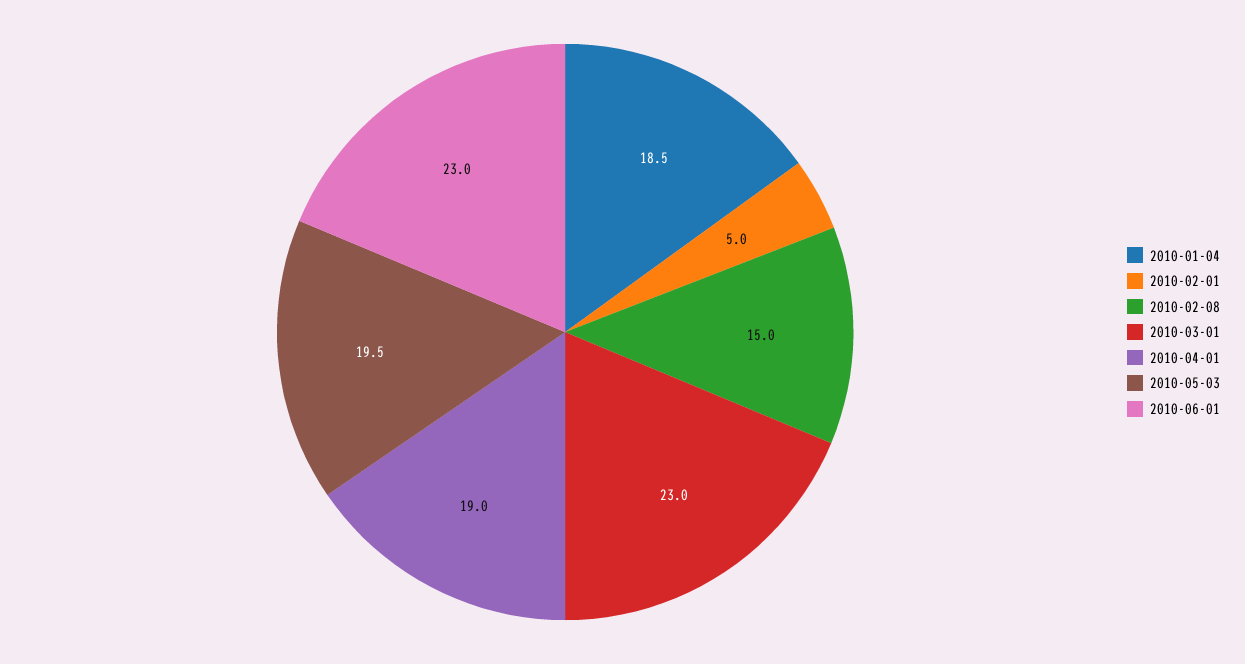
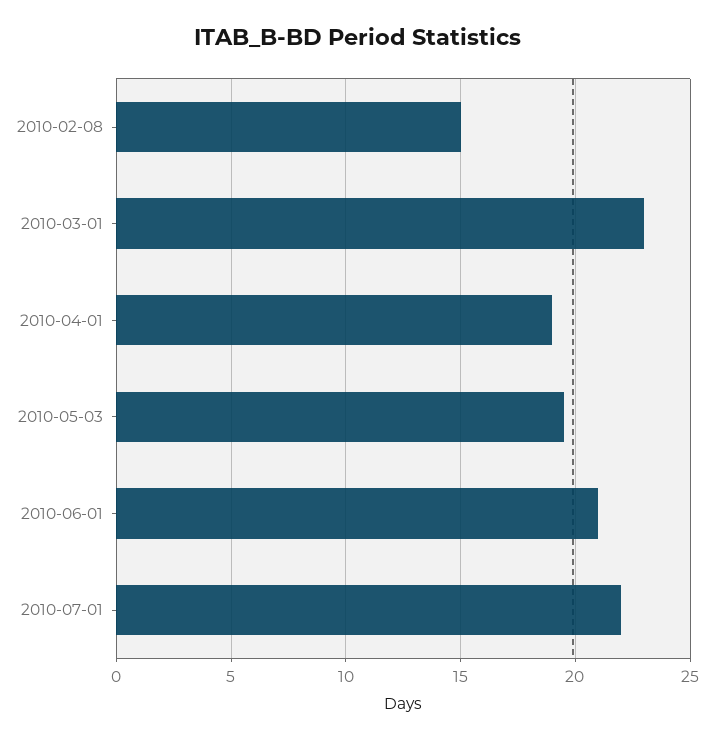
2010-01-04: 18.5 -> none
2010-02-01: 5 -> none
2010-06-01: 23 -> 21
2010-07-01: none -> 22

